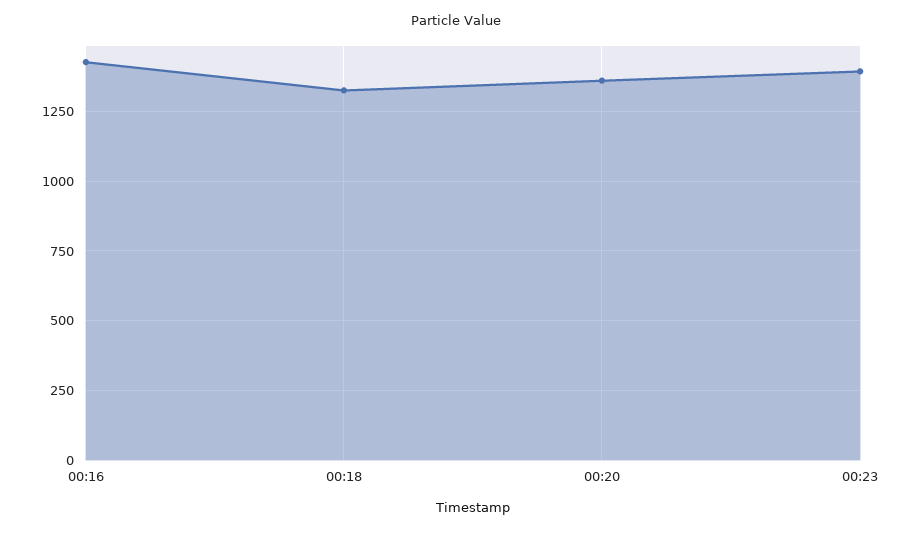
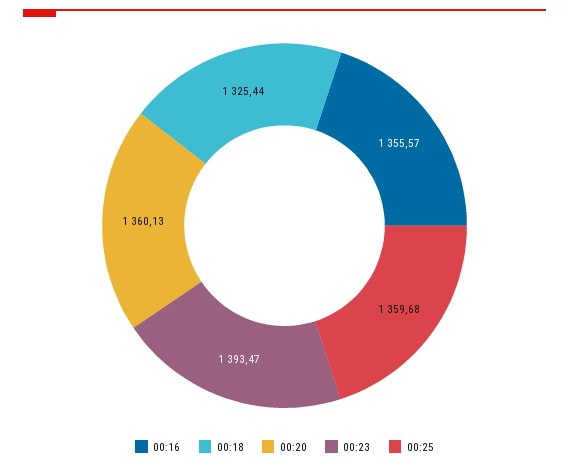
00:16: 1425 -> 1355.57
00:25: none -> 1359.68

